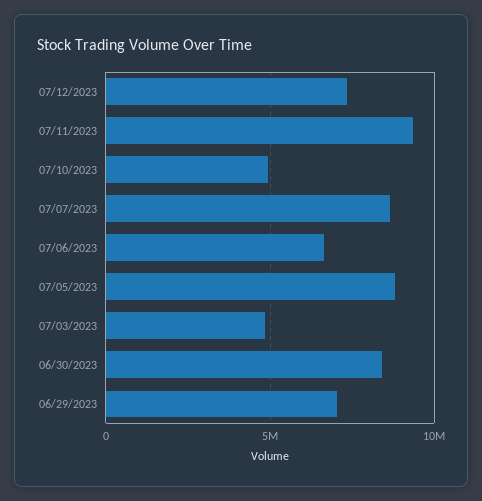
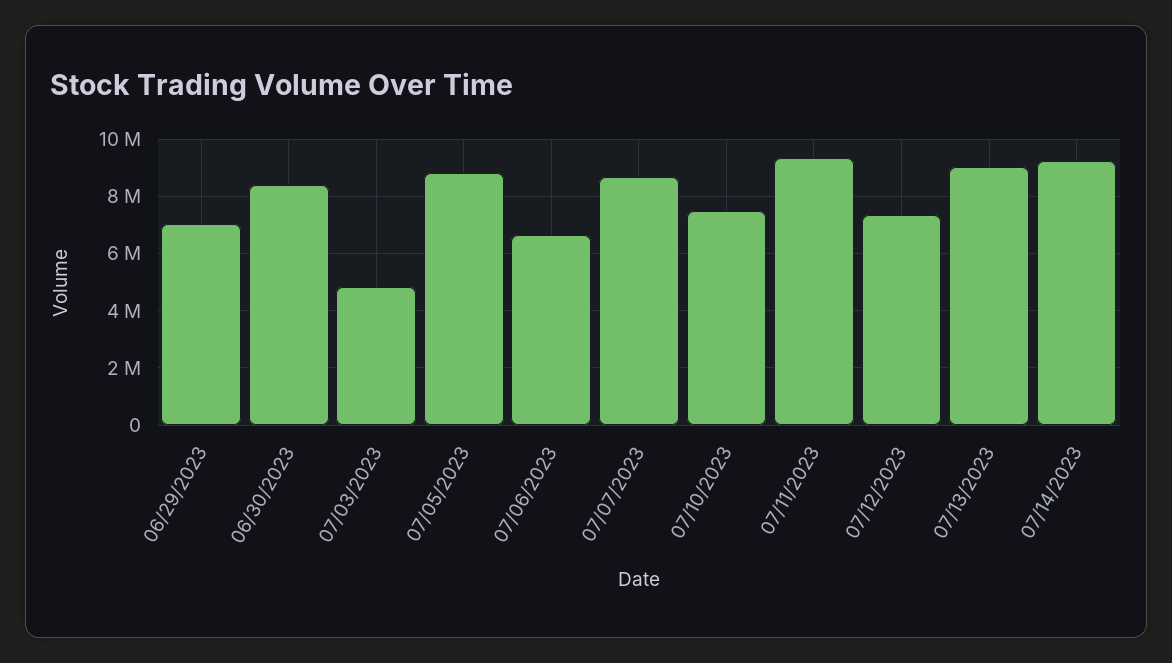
07/10/2023: 5000000 -> 7500000
07/13/2023: none -> 9000000
07/14/2023: none -> 9250000

